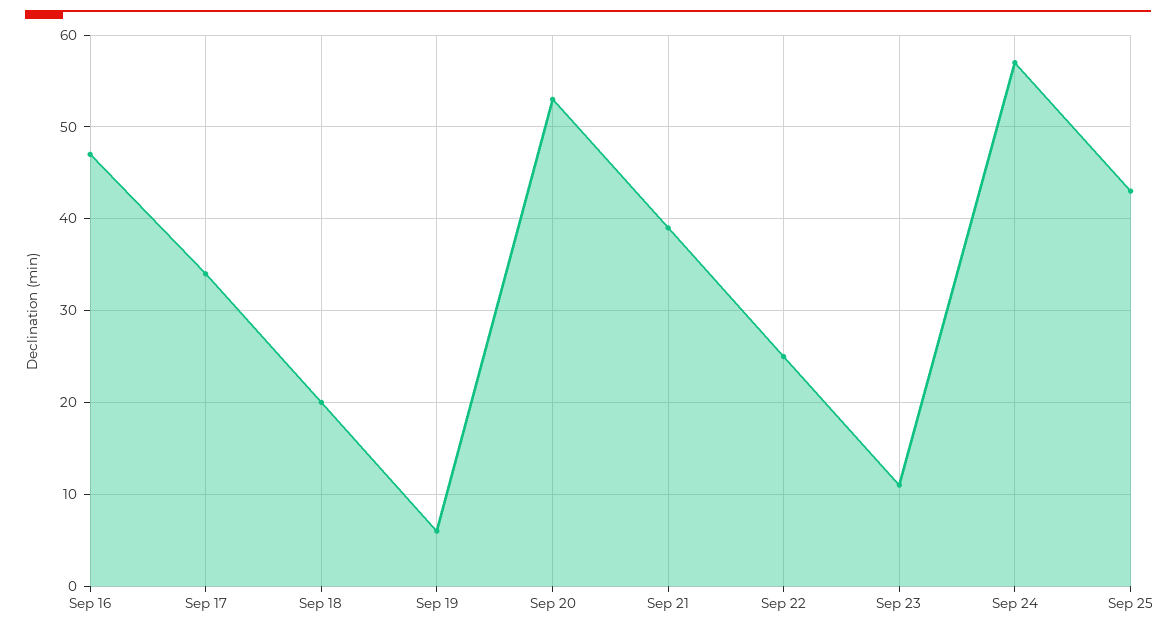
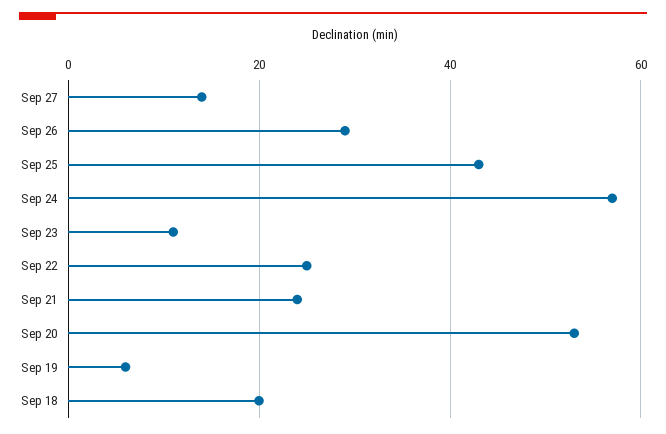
Sep 16: 47 -> none
Sep 17: 34 -> none
Sep 21: 39 -> 25
Sep 27: none -> 15
Sep 26: none -> 30

